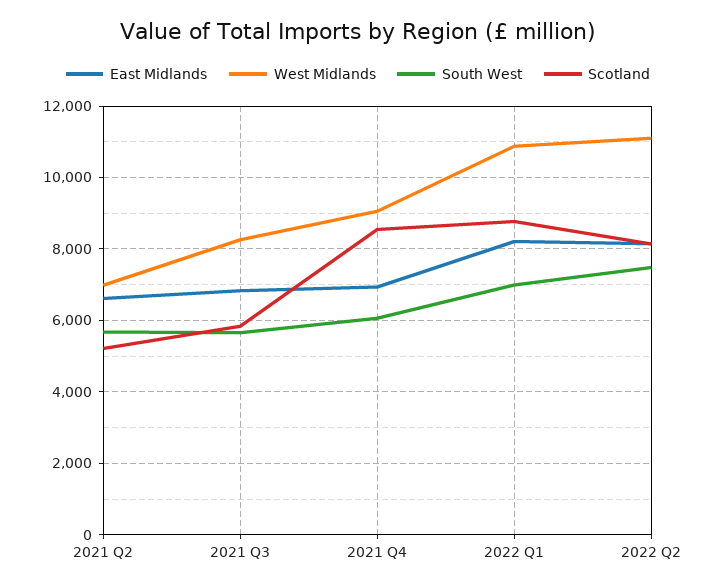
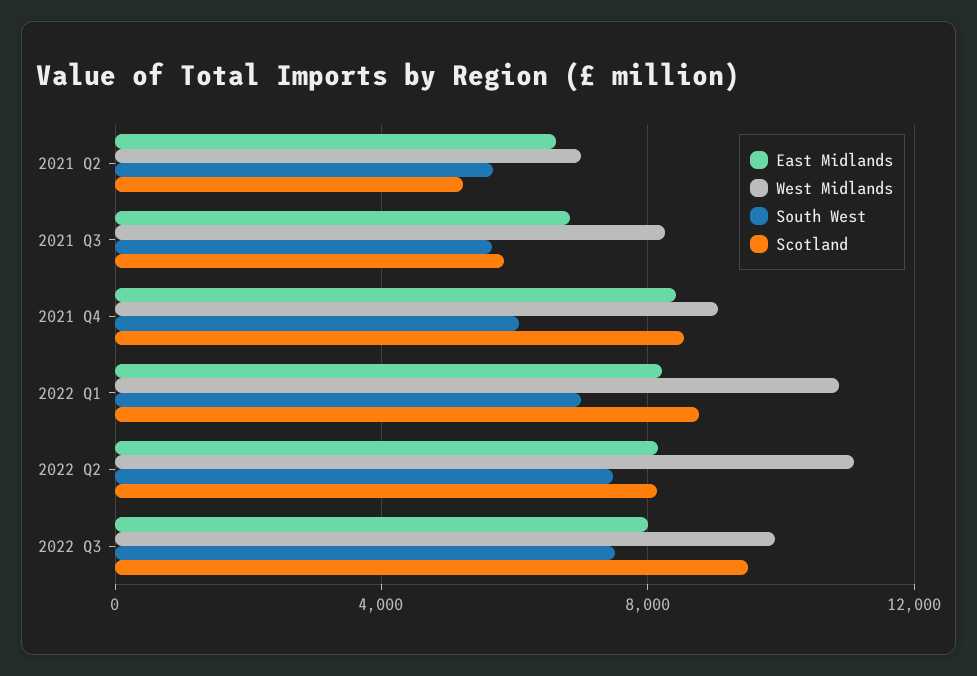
East Midlands, 2021 Q4: 7000 -> 8500
East Midlands, 2022 Q3: none -> 8000
West Midlands, 2022 Q3: none -> 10000
South West, 2022 Q3: none -> 7500
Scotland, 2022 Q3: none -> 9500

